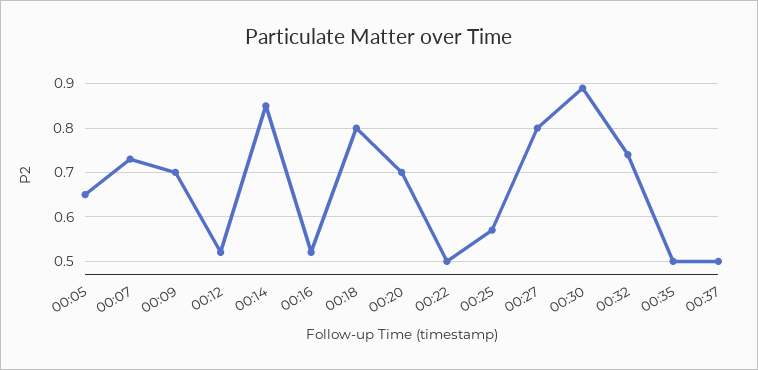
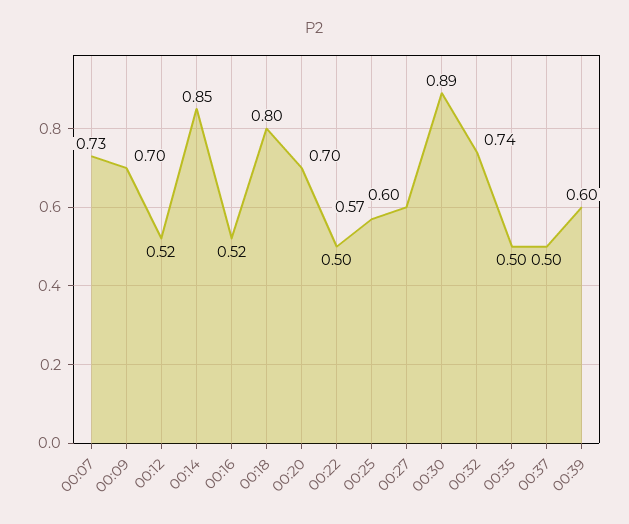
00:05: 0.65 -> none
00:27: 0.8 -> 0.6
00:39: none -> 0.6

